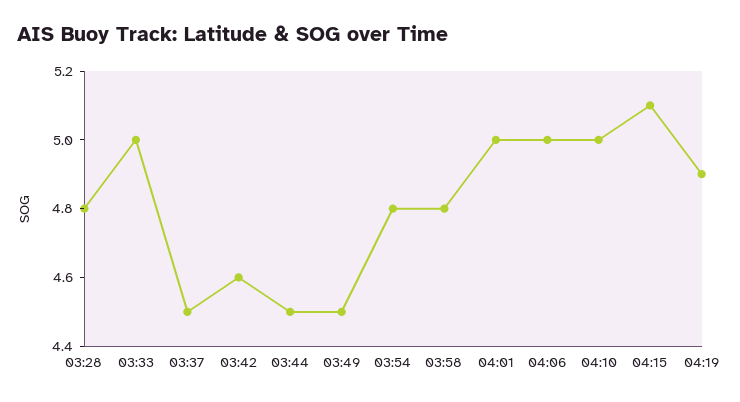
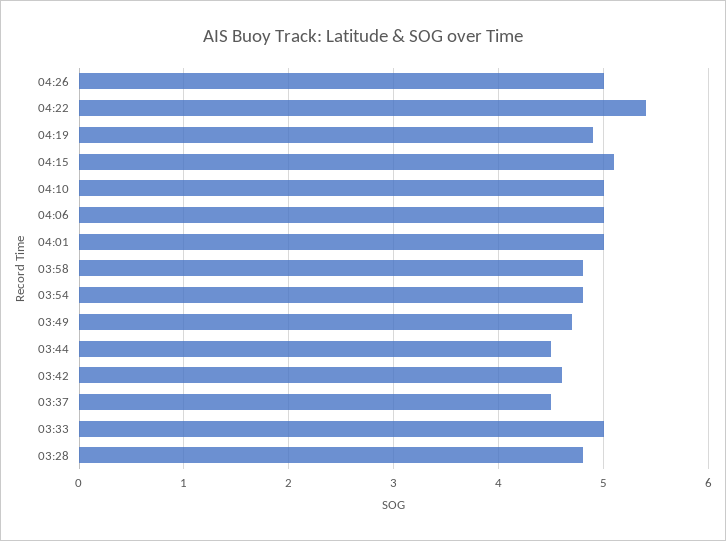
03:49: 4.5 -> 4.7
04:26: none -> 5
04:22: none -> 5.4

